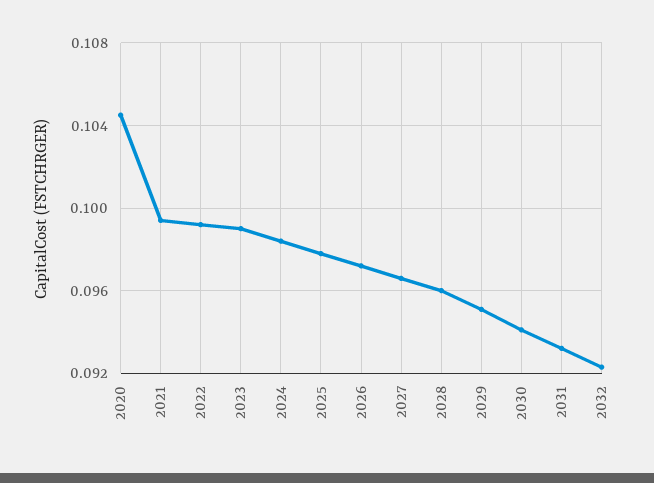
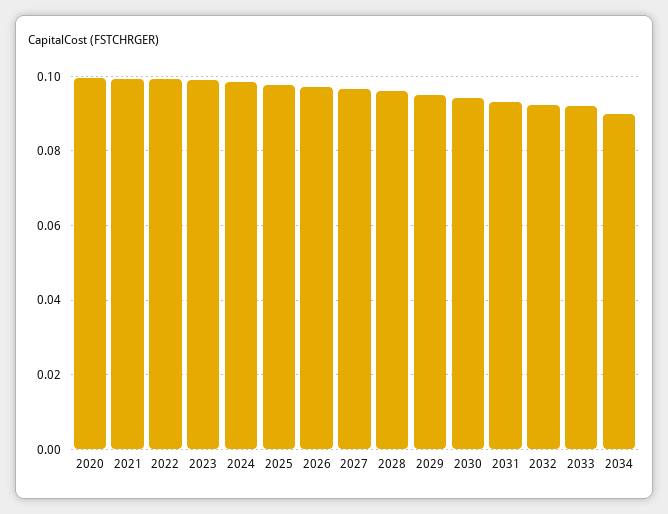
2020: 0.1045 -> 0.1
2033: none -> 0.092
2034: none -> 0.09

